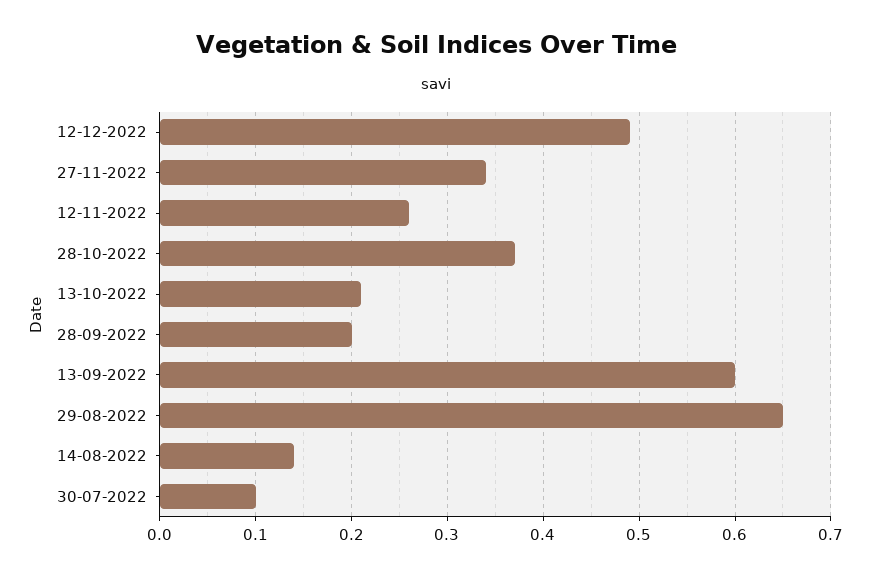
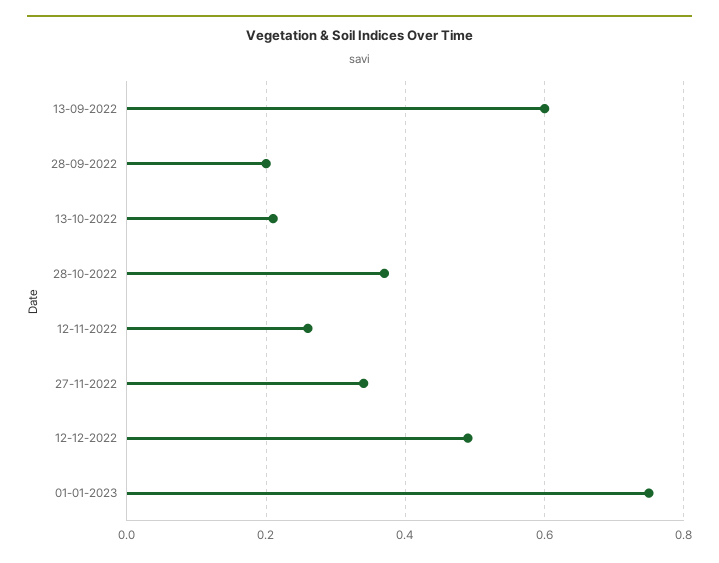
29-08-2022: 0.65 -> none
14-08-2022: 0.14 -> none
30-07-2022: 0.1 -> none
01-01-2023: none -> 0.75

